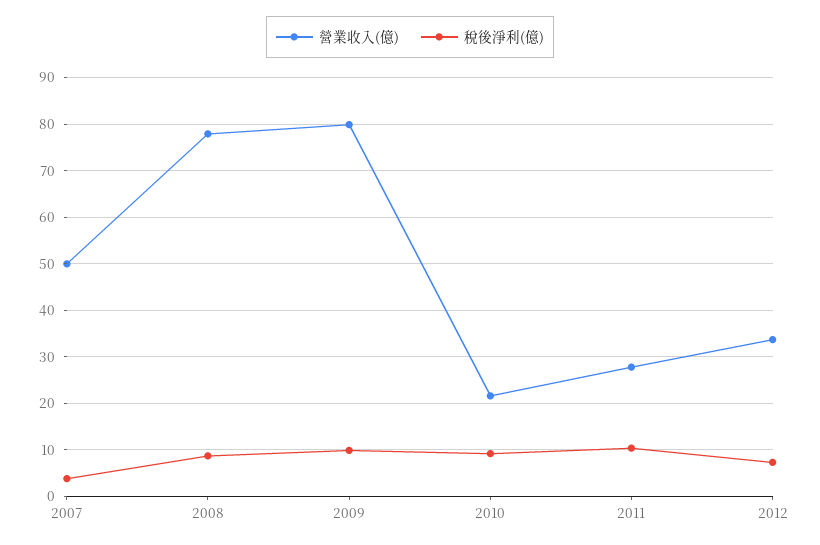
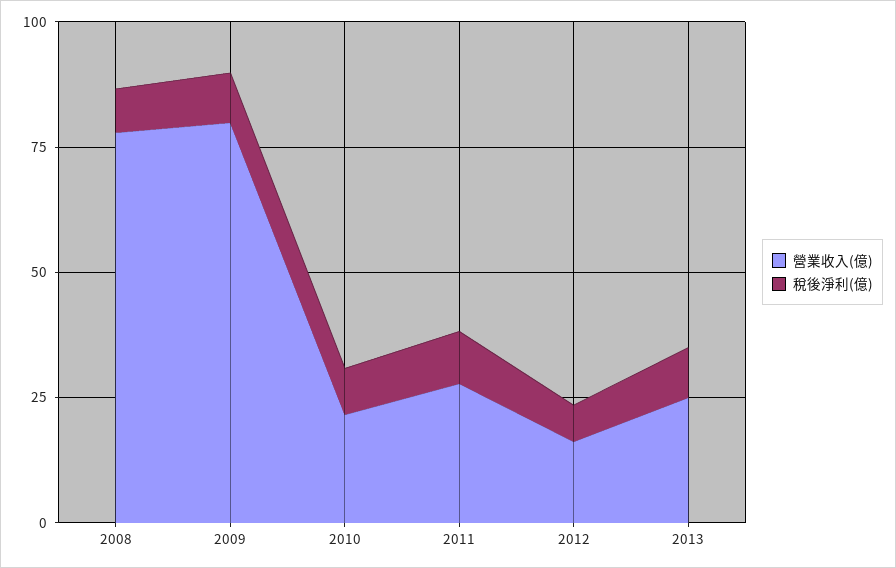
營業收入(億), 2007: 50 -> none
稅後淨利(億), 2007: 4 -> none
營業收入(億), 2012: 34 -> 15
營業收入(億), 2013: none -> 25
稅後淨利(億), 2013: none -> 10

